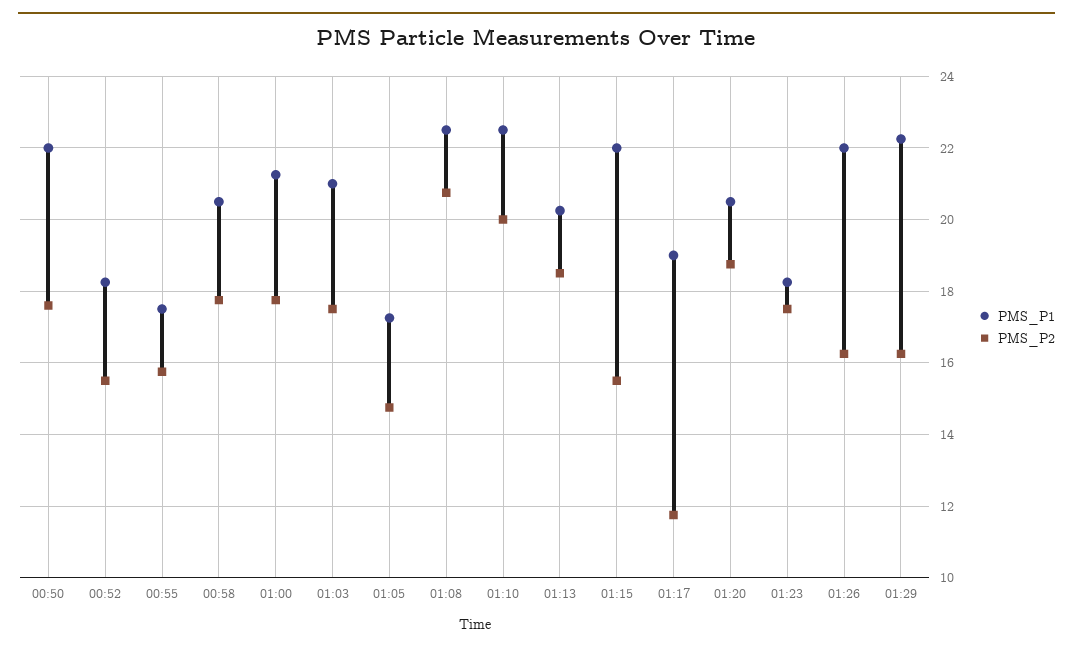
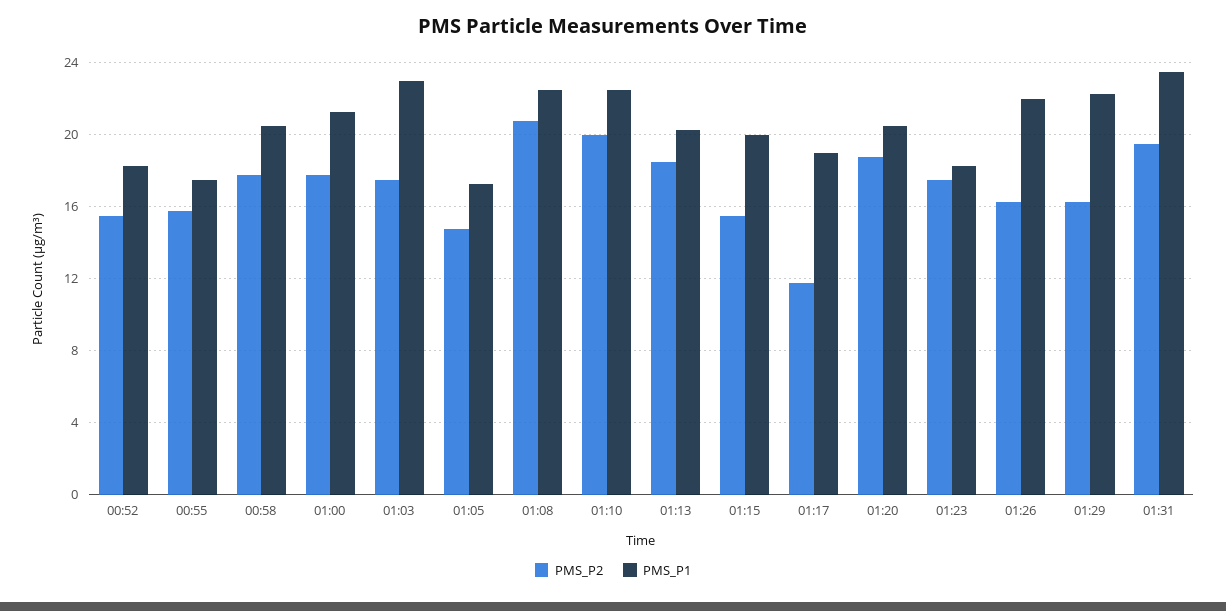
PMS_P1, 00:50: 22 -> none
PMS_P2, 00:50: 17.6 -> none
PMS_P1, 01:03: 21 -> 23
PMS_P1, 01:15: 22 -> 20
PMS_P2, 01:31: none -> 19.5
PMS_P1, 01:31: none -> 23.5

